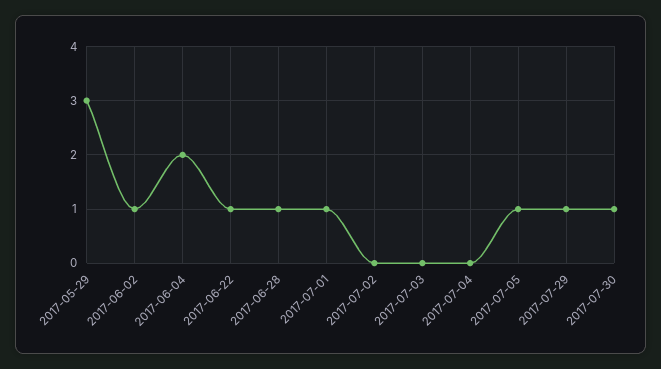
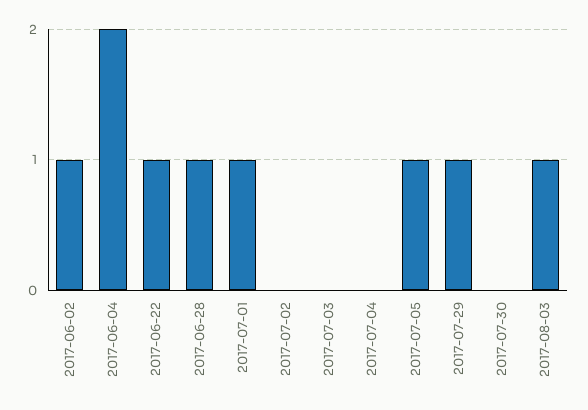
2017-05-29: 3 -> none
2017-07-30: 1 -> 0
2017-08-03: none -> 1

